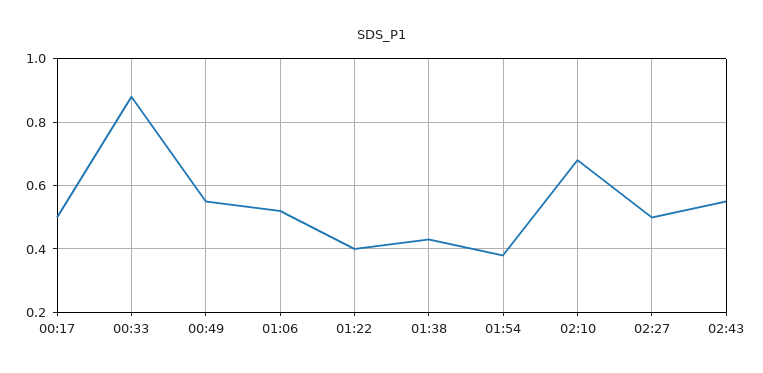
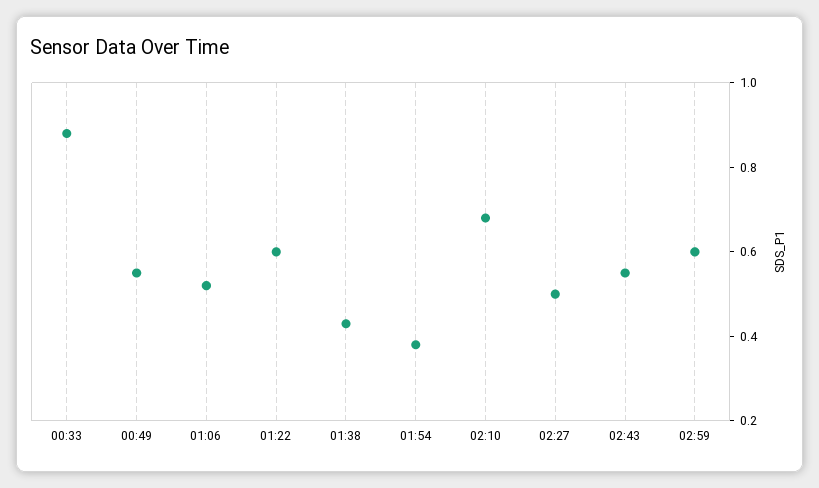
00:17: 0.5 -> none
01:22: 0.4 -> 0.6
02:59: none -> 0.6

